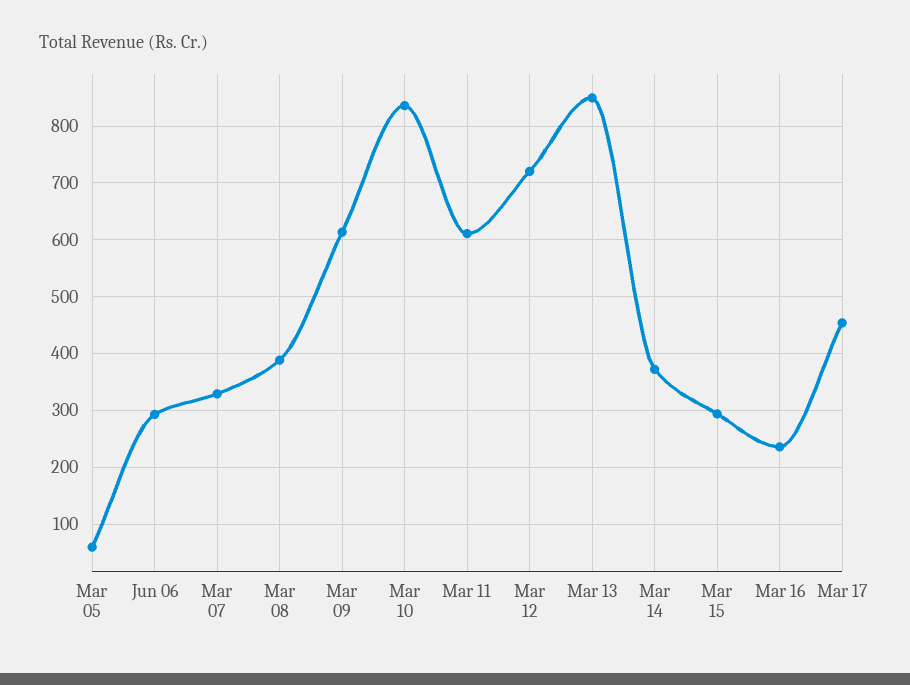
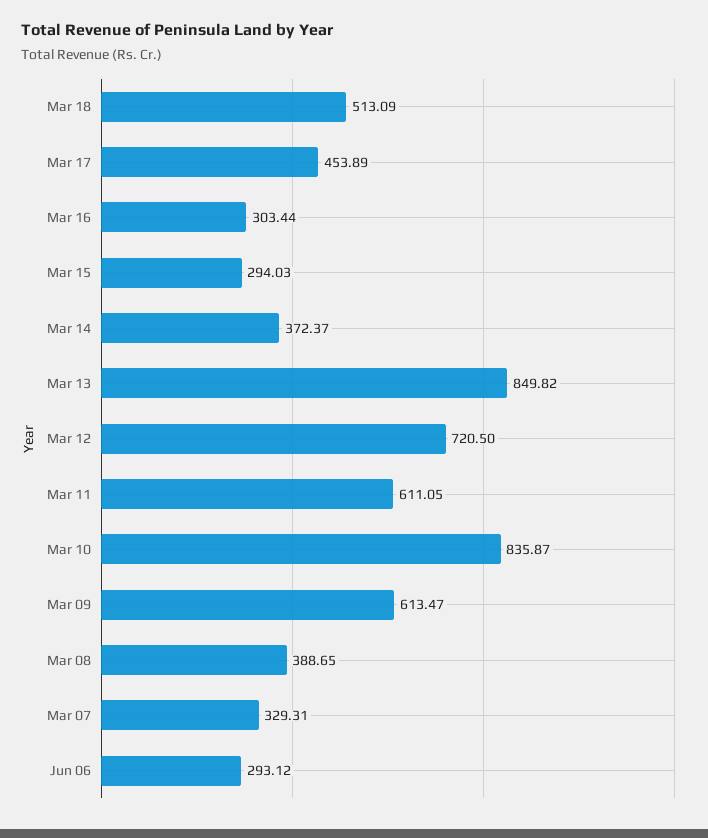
Mar 05: 60 -> none
Mar 16: 240 -> 303.44
Mar 18: none -> 513.09

